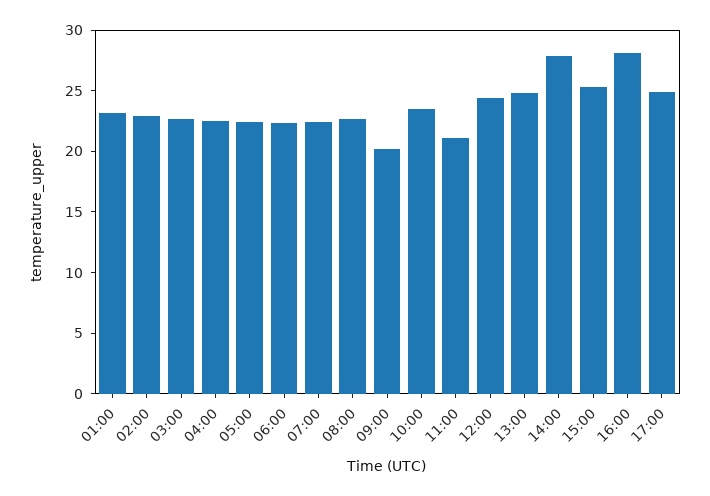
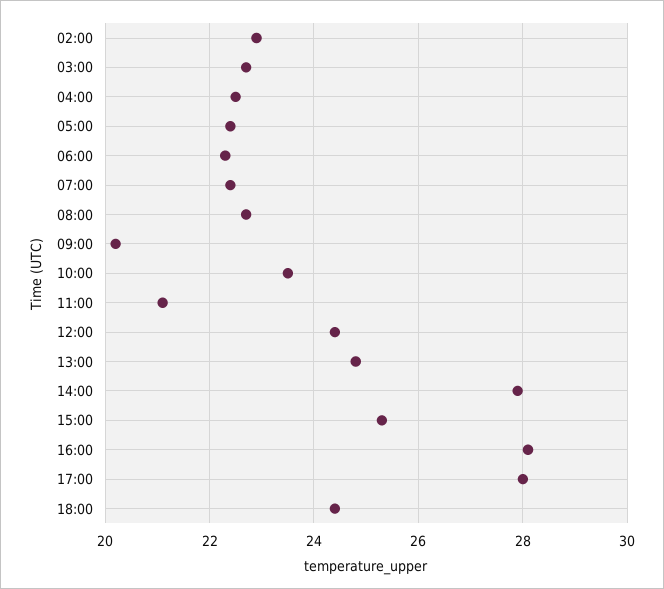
01:00: 23 -> none
17:00: 25 -> 28
18:00: none -> 24.5

